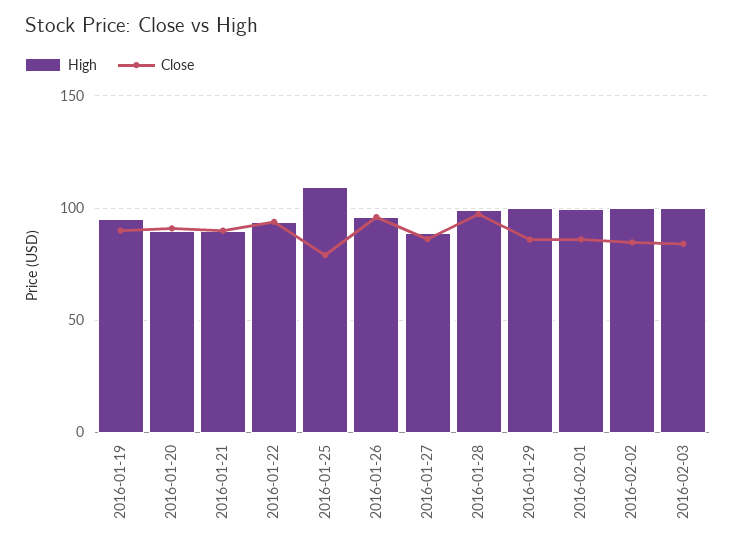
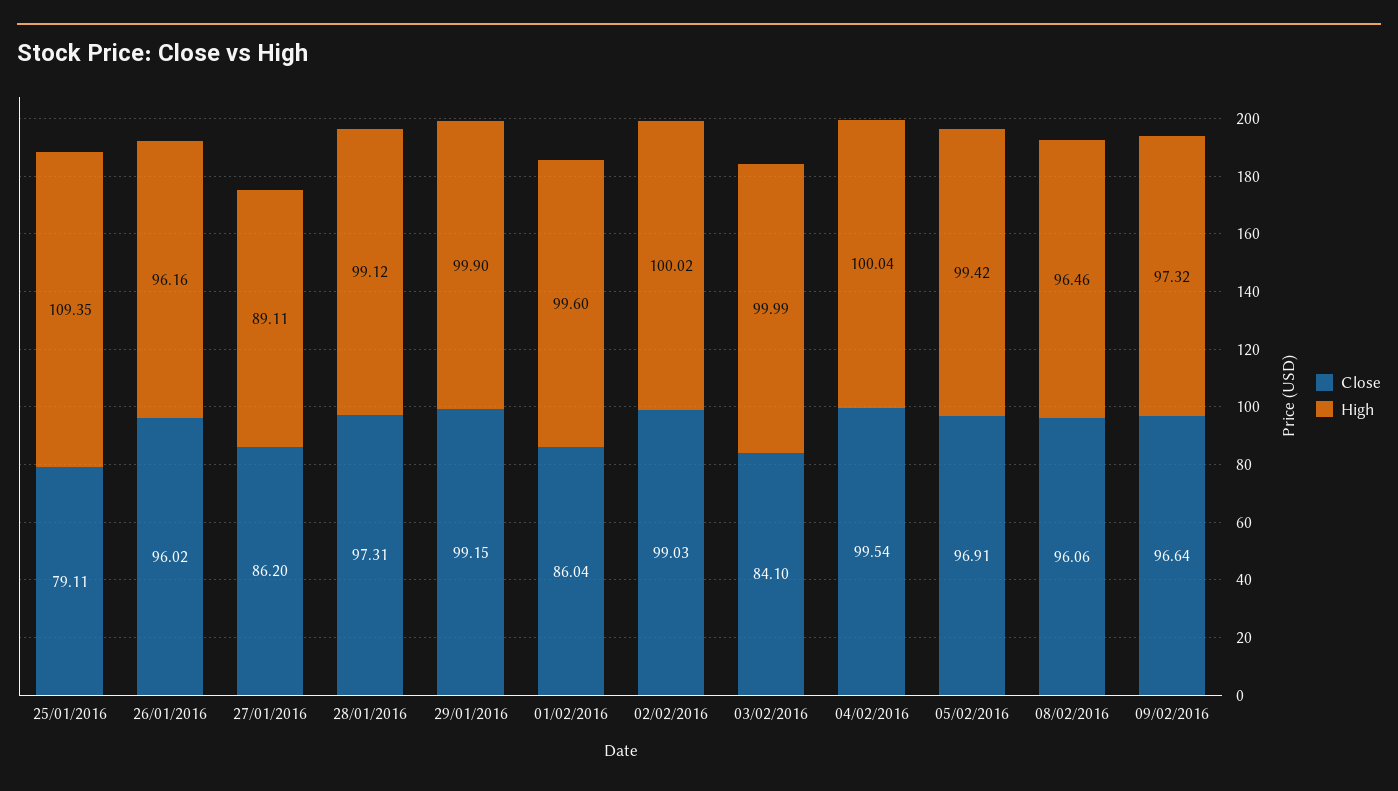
High, 2016-01-19: 95 -> none
Close, 2016-01-19: 90 -> none
High, 2016-01-20: 90 -> none
Close, 2016-01-20: 90 -> none
High, 2016-01-21: 90 -> none
Close, 2016-01-21: 90 -> none
High, 2016-01-22: 95 -> none
Close, 2016-01-22: 95 -> none
Close, 2016-01-29: 85 -> 99.15
Close, 2016-02-02: 85 -> 99.03
Close, 04/02/2016: none -> 99.54
High, 04/02/2016: none -> 100.04
Close, 05/02/2016: none -> 96.91
High, 05/02/2016: none -> 99.42
Close, 08/02/2016: none -> 96.06
High, 08/02/2016: none -> 96.46
Close, 09/02/2016: none -> 96.64
High, 09/02/2016: none -> 97.32

